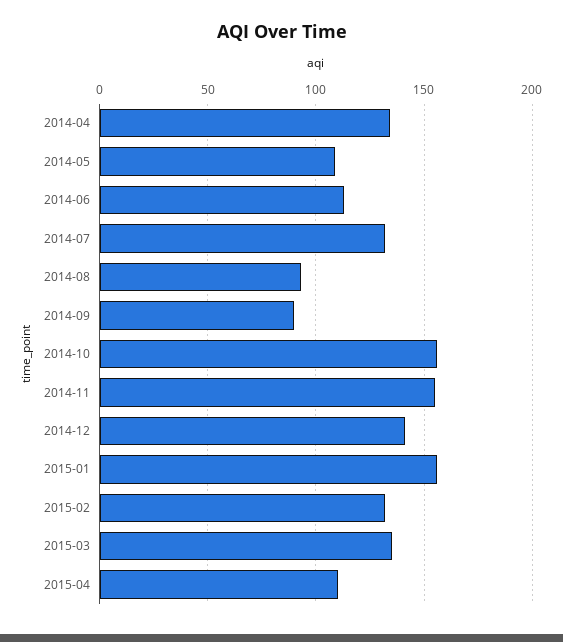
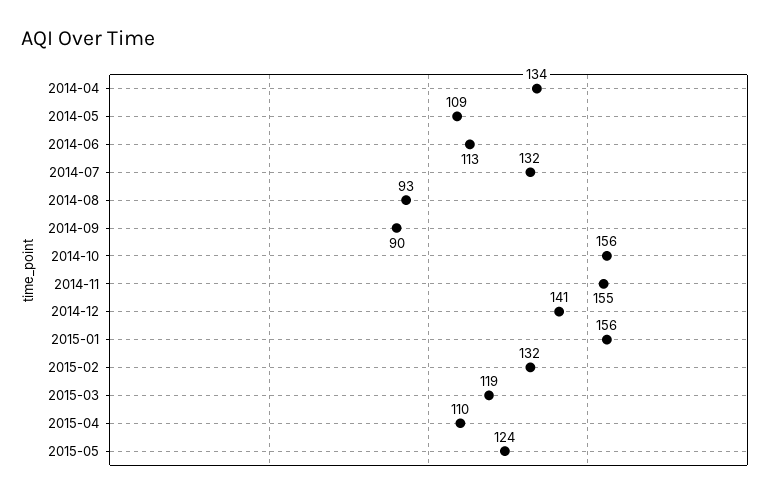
2015-03: 135 -> 119
2015-05: none -> 124

